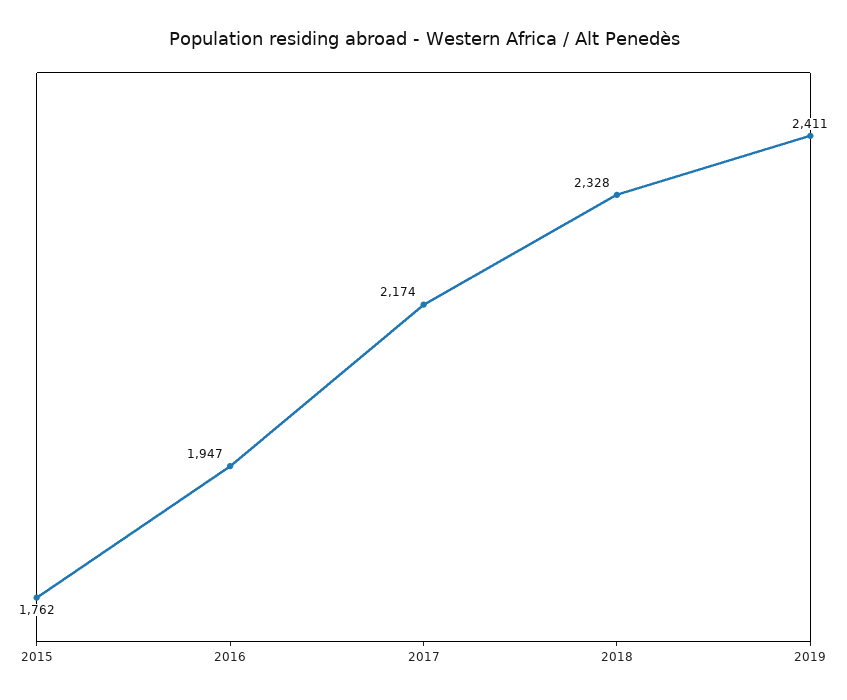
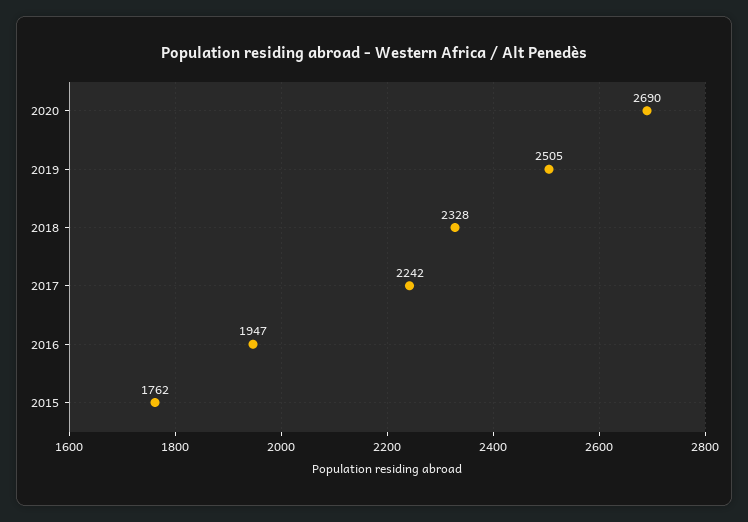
2017: 2174 -> 2242
2019: 2411 -> 2505
2020: none -> 2690

